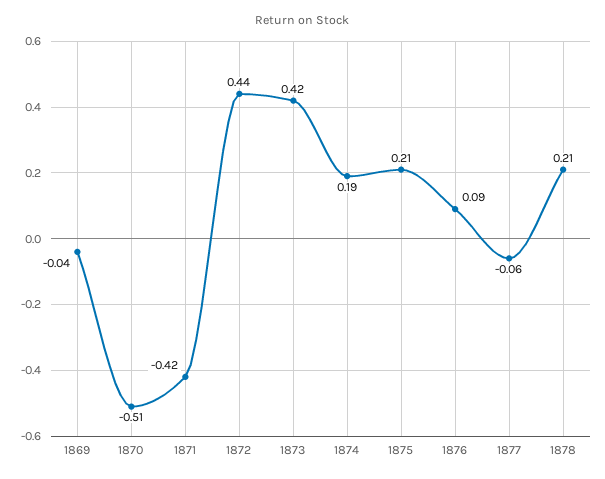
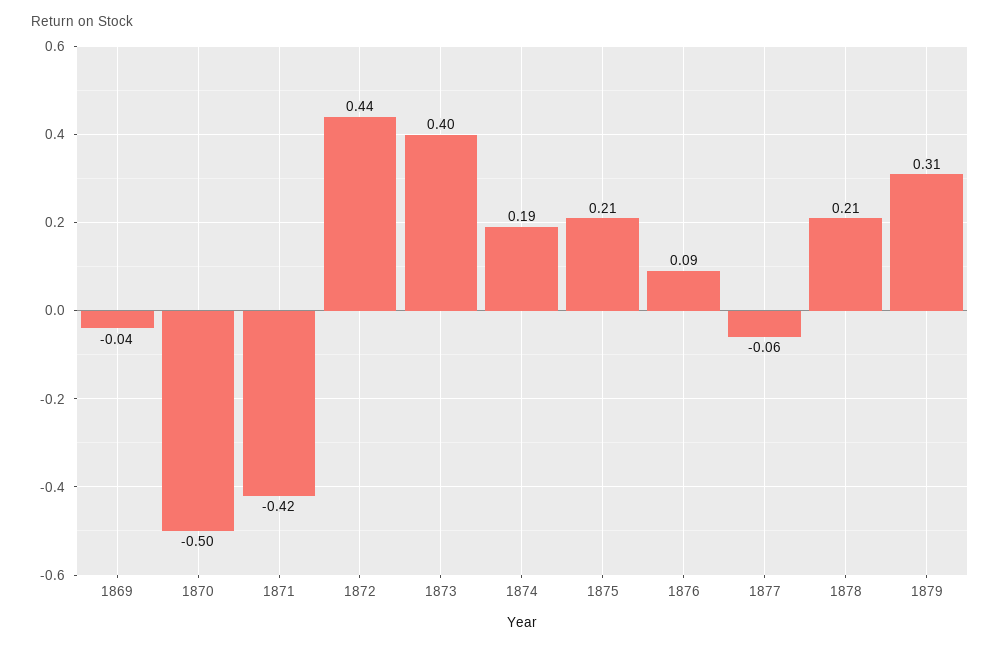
1870: -0.51 -> -0.5
1873: 0.42 -> 0.4
1879: none -> 0.31

